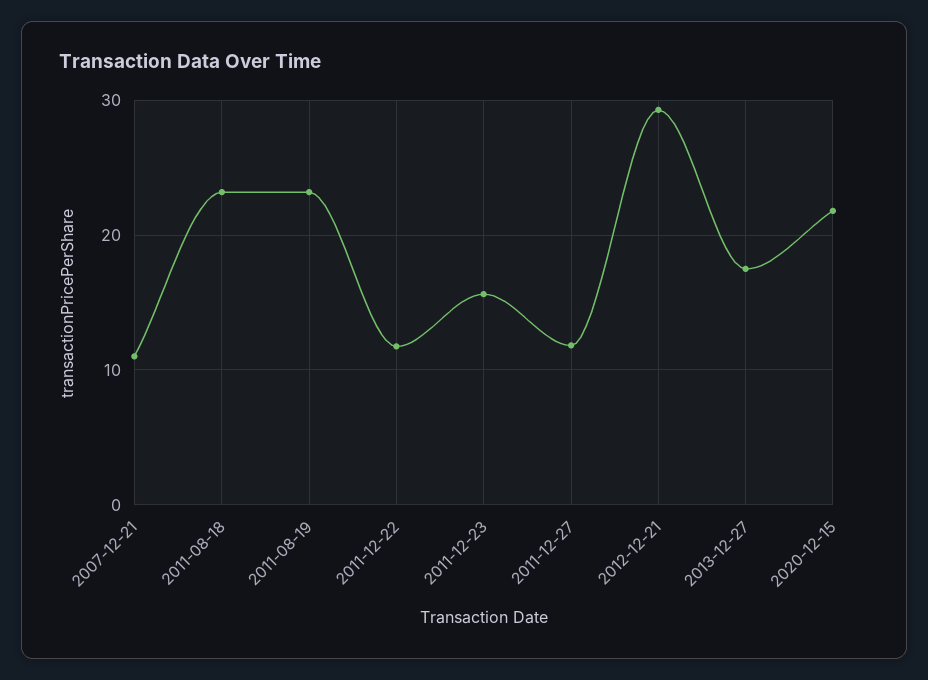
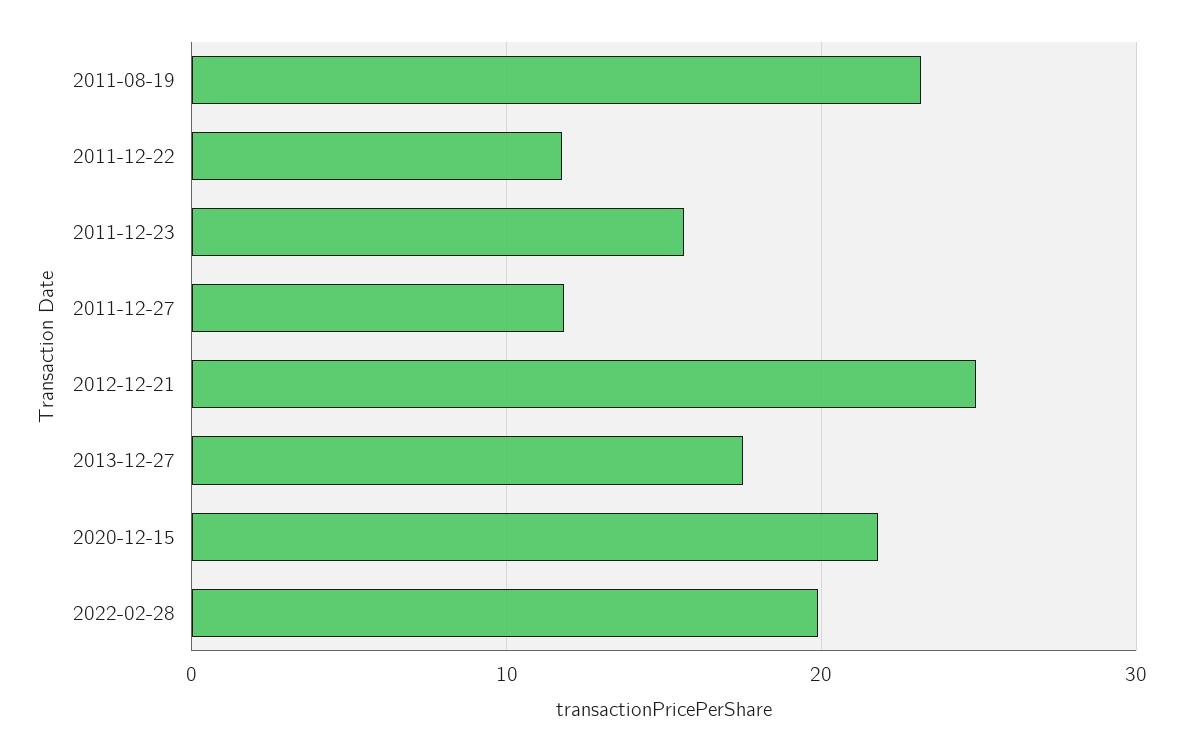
2007-12-21: 11 -> none
2011-08-18: 23 -> none
2012-12-21: 29 -> 25
2022-02-28: none -> 20

